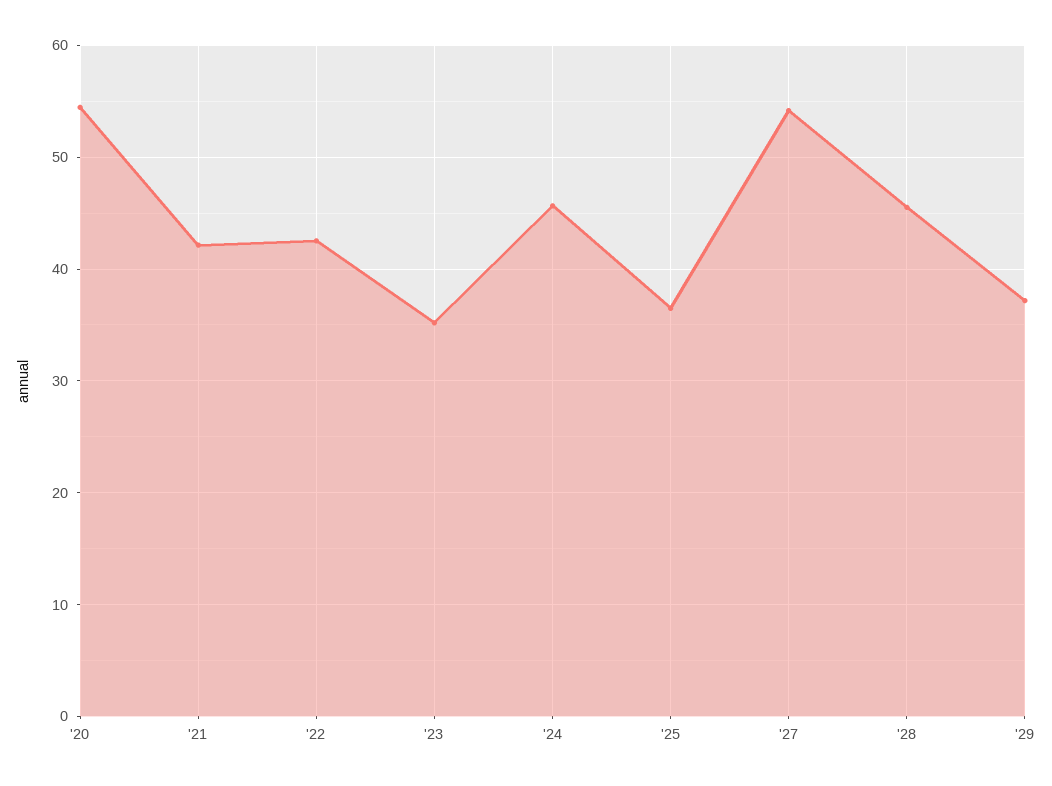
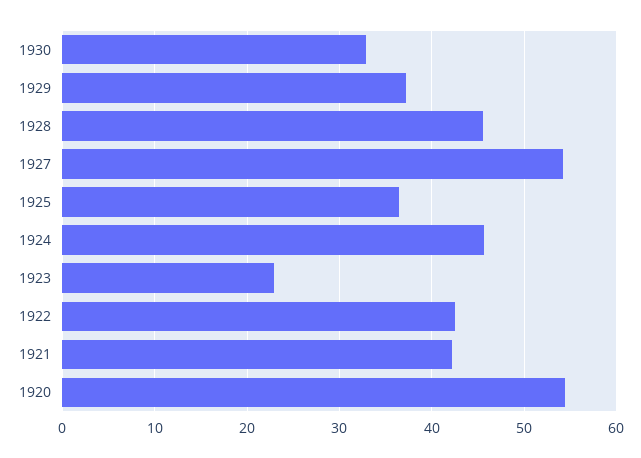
'23: 35 -> 23
1930: none -> 33

